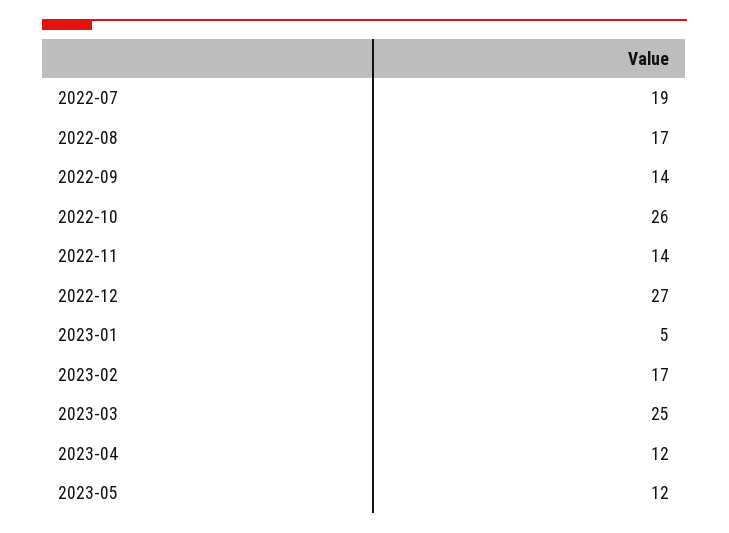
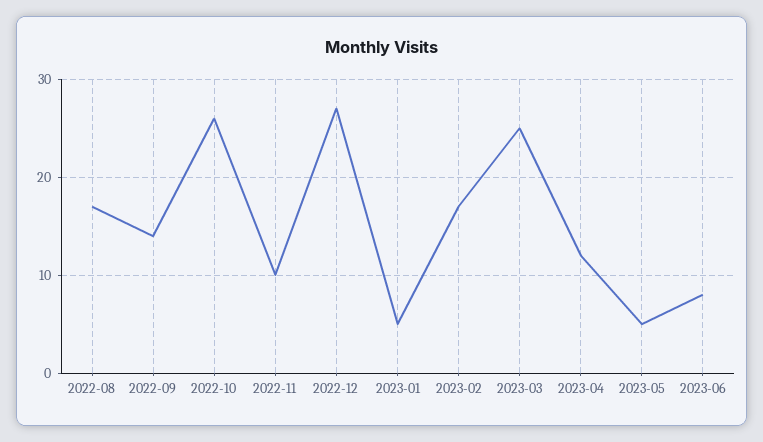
2022-07: 19 -> none
2022-11: 14 -> 10
2023-05: 12 -> 5
2023-06: none -> 8

